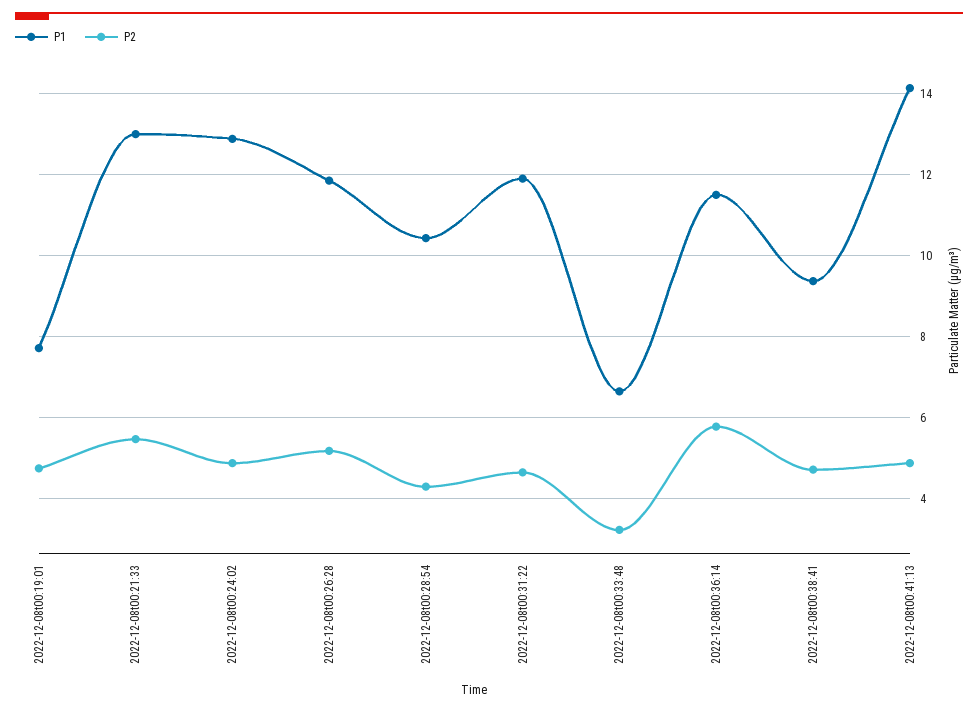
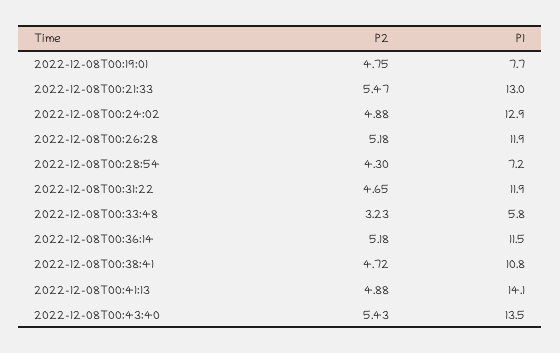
P1, 2022-12-08t00:28:54: 10.4 -> 7.2
P1, 2022-12-08t00:33:48: 6.6 -> 5.8
P2, 2022-12-08t00:36:14: 5.8 -> 5.18
P1, 2022-12-08t00:38:41: 9.4 -> 10.8
P2, 2022-12-08T00:43:40: none -> 5.43
P1, 2022-12-08T00:43:40: none -> 13.5

